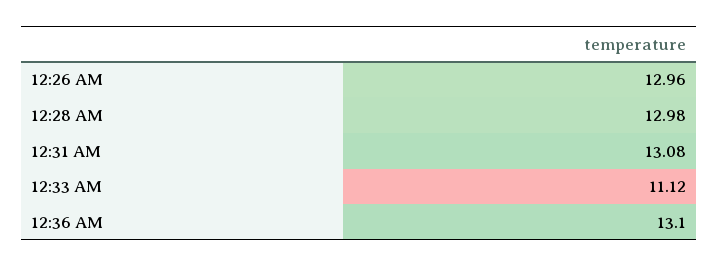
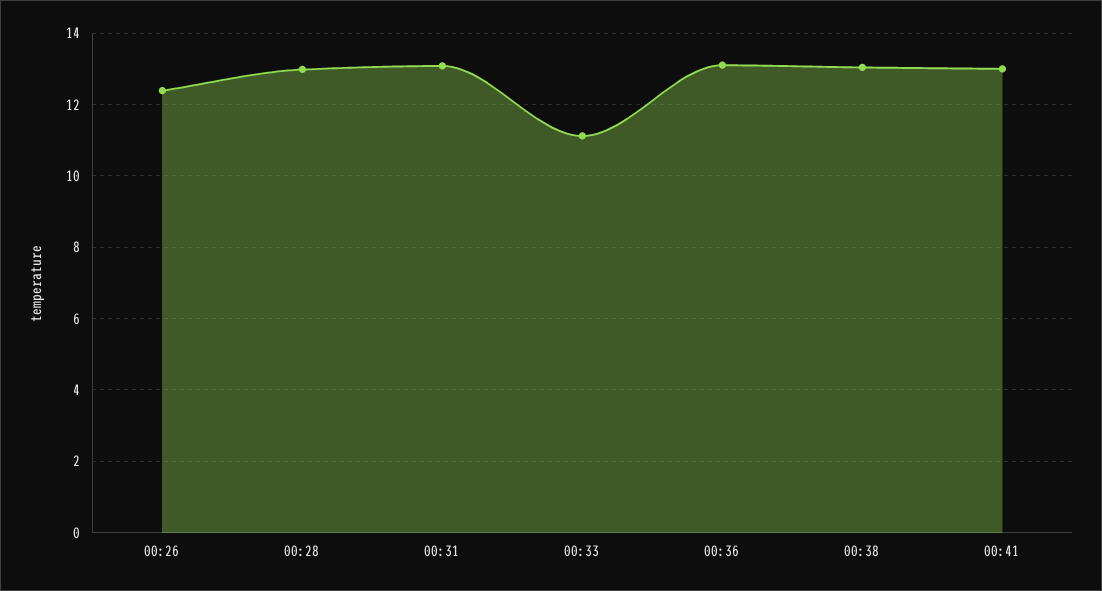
12:26 AM: 12.96 -> 12.4
00:38: none -> 13
00:41: none -> 13

